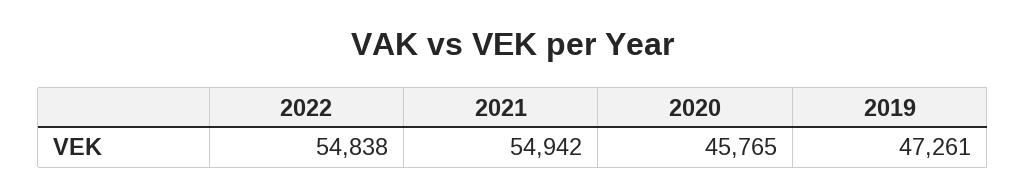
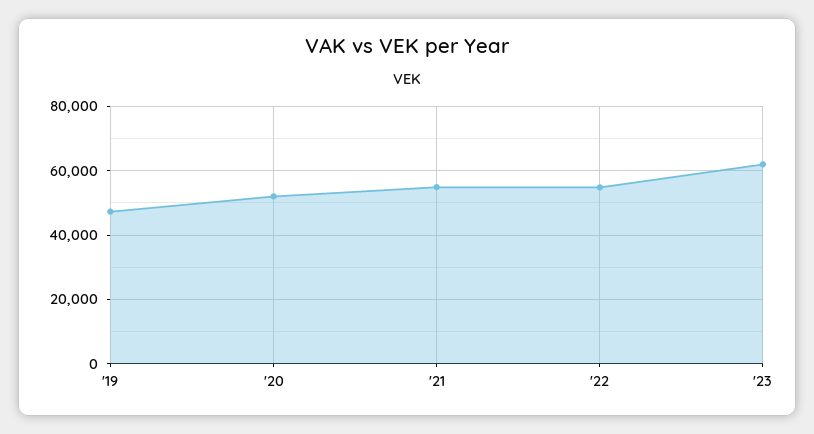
2020: 45765 -> 52000
'23: none -> 62000

